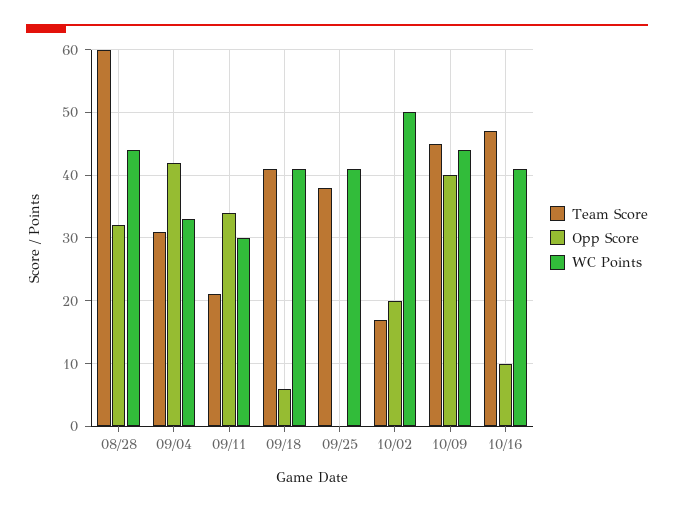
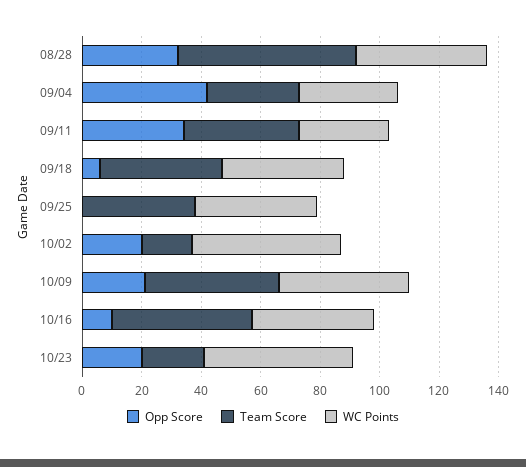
Team Score, 09/11: 21 -> 40
Opp Score, 10/09: 40 -> 20
Opp Score, 10/23: none -> 20
Team Score, 10/23: none -> 20
WC Points, 10/23: none -> 50

